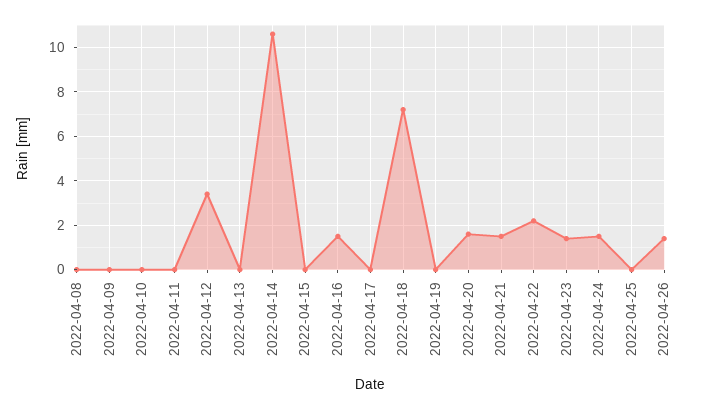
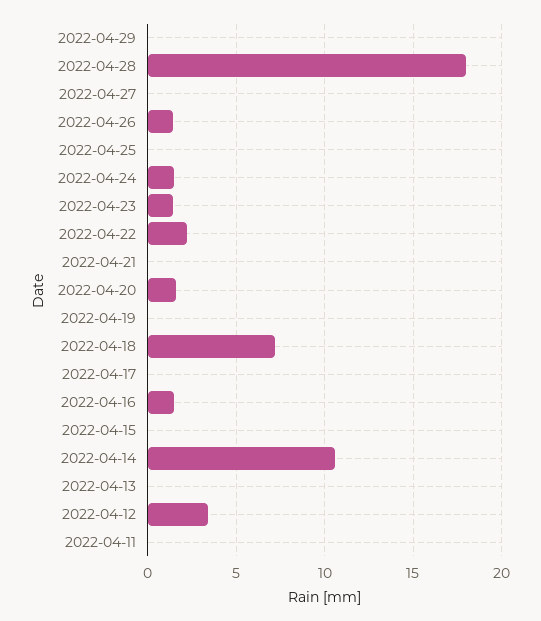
2022-04-08: 0 -> none
2022-04-09: 0 -> none
2022-04-10: 0 -> none
2022-04-21: 1.5 -> 0
2022-04-29: none -> 0
2022-04-28: none -> 18
2022-04-27: none -> 0

